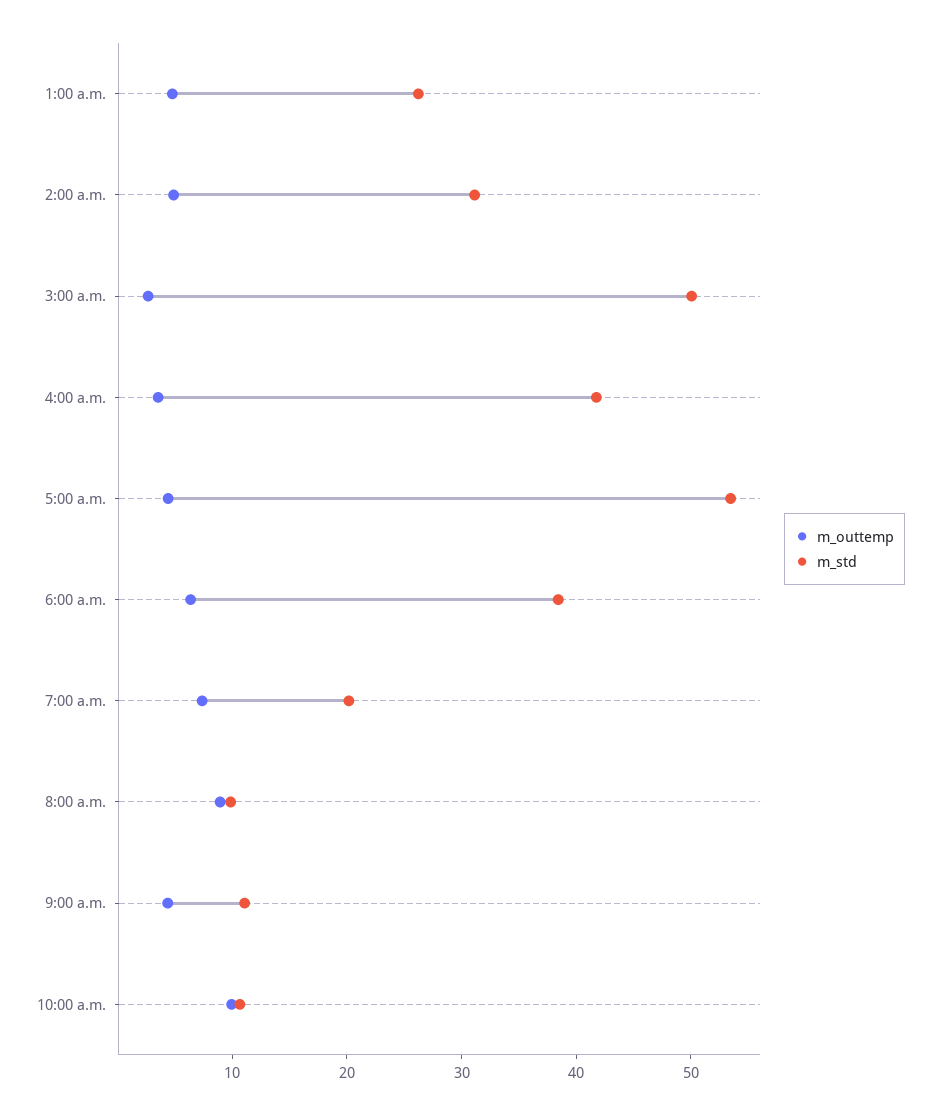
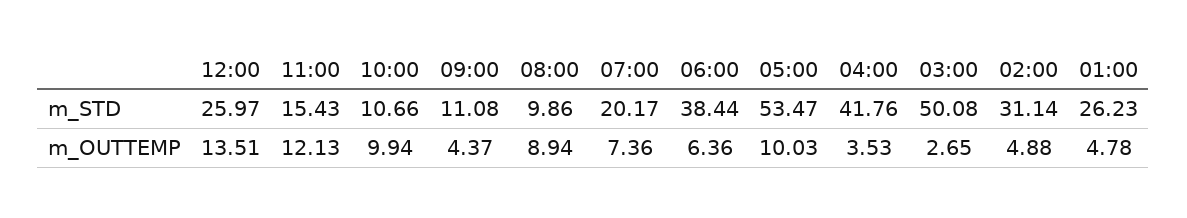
m_outtemp, 5:00 a.m.: 4 -> 10.03
m_std, 12:00: none -> 25.97
m_std, 11:00: none -> 15.43
m_outtemp, 12:00: none -> 13.51
m_outtemp, 11:00: none -> 12.13

